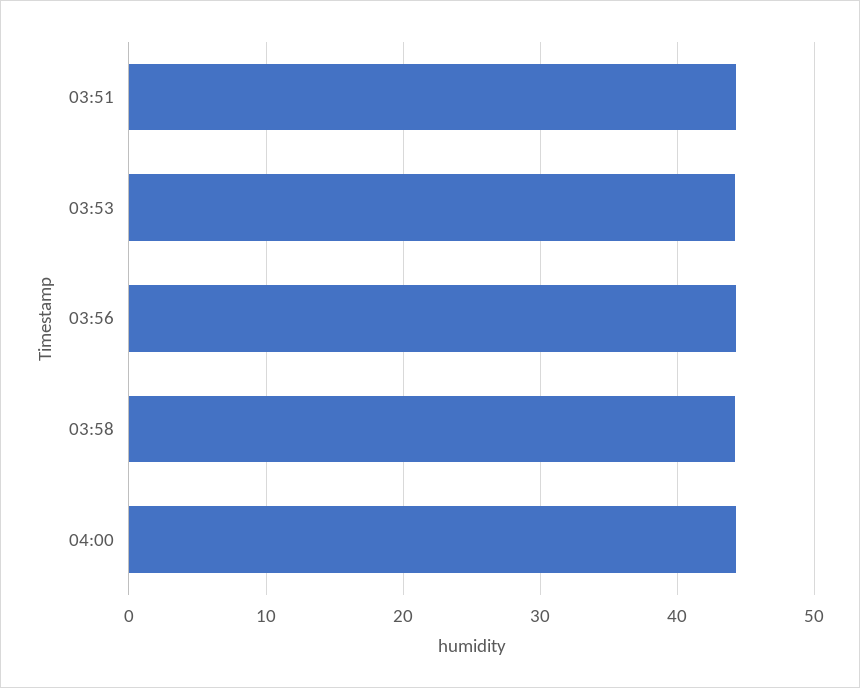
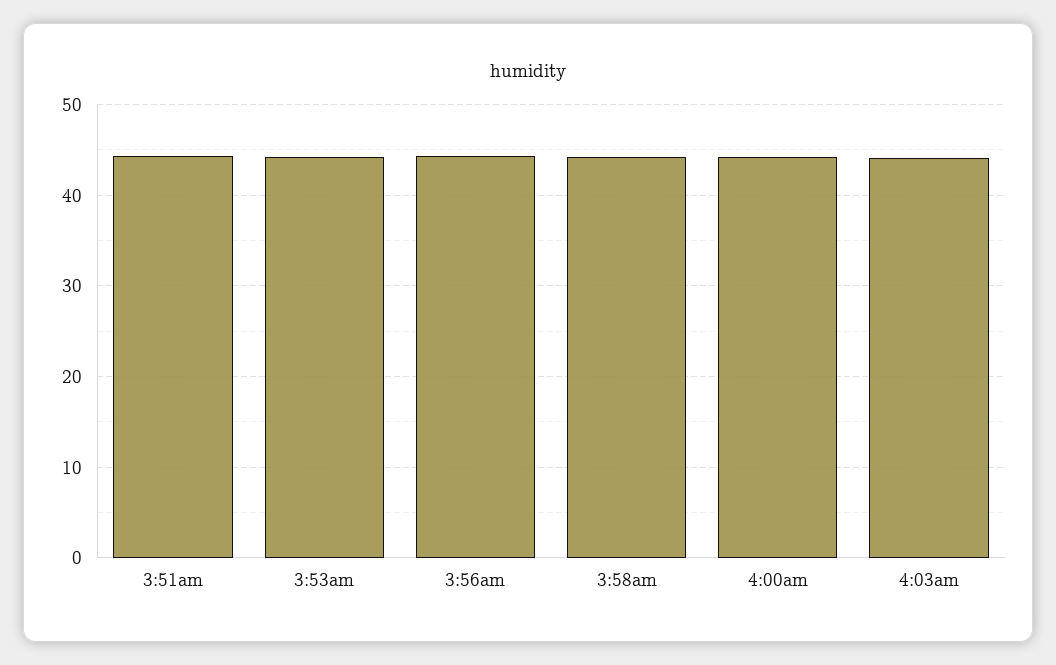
4:03am: none -> 44

